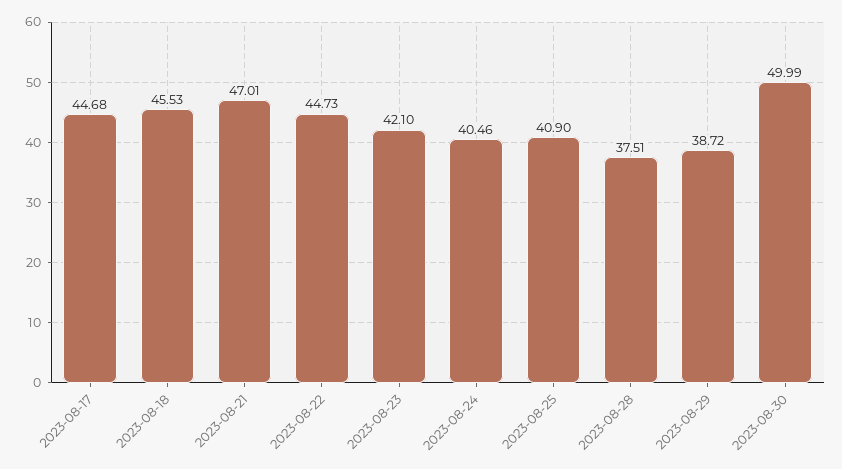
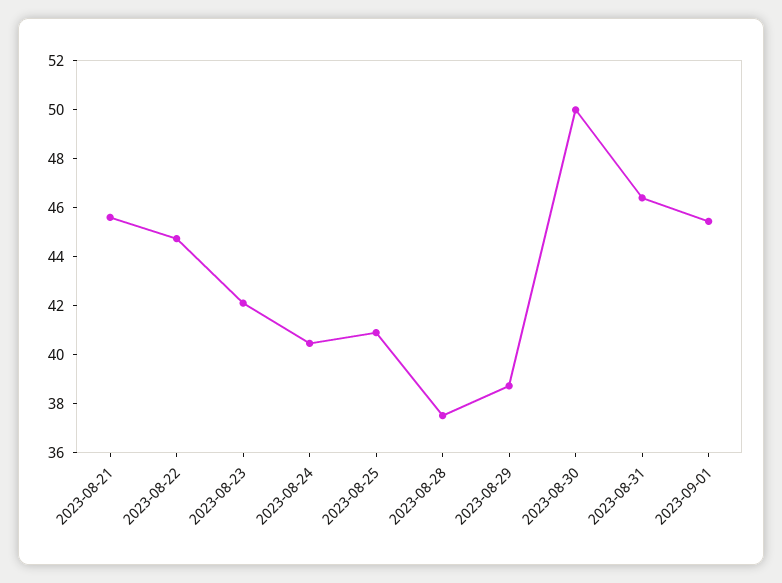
2023-08-17: 44.68 -> none
2023-08-18: 45.53 -> none
2023-08-21: 47.01 -> 45.5
2023-08-31: none -> 46.5
2023-09-01: none -> 45.5

